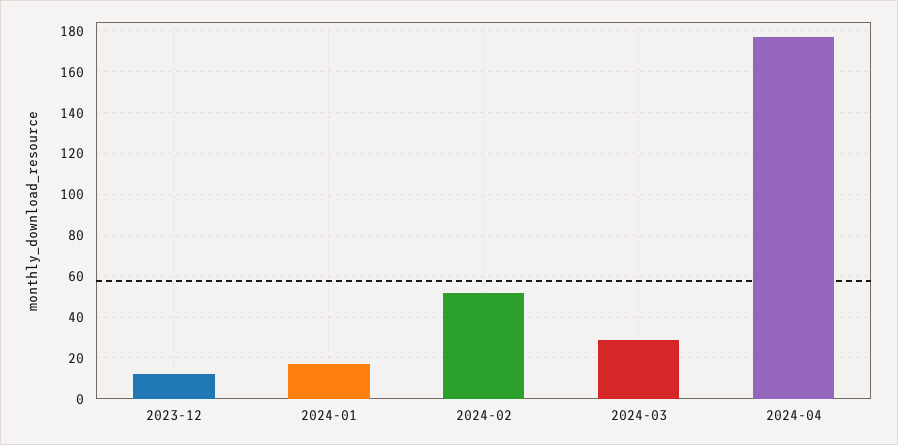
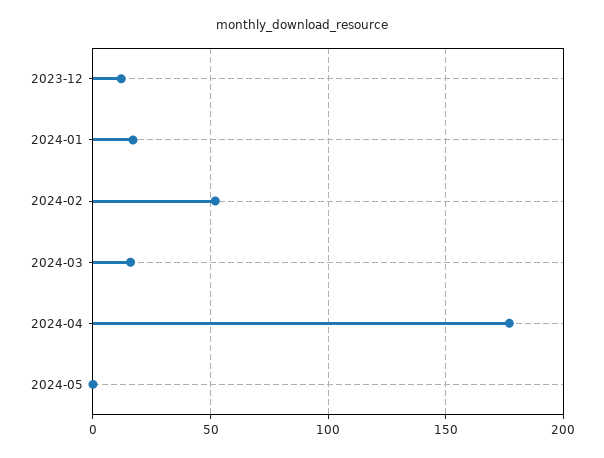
2024-03: 30 -> 15
2024-05: none -> 0

